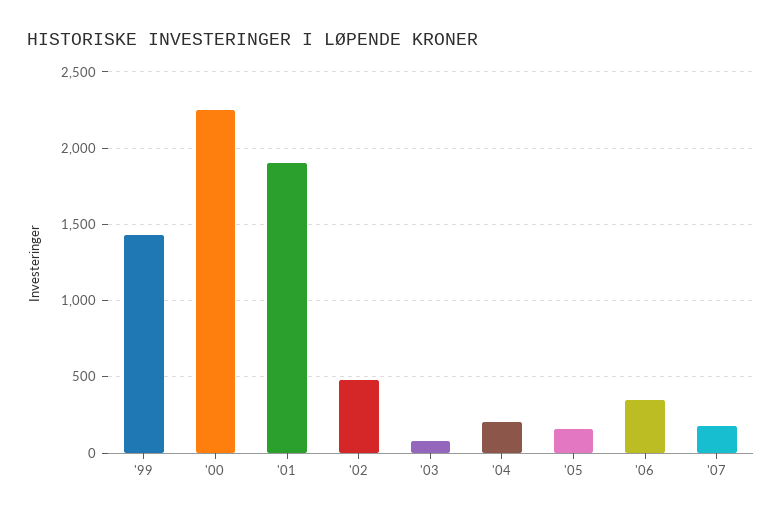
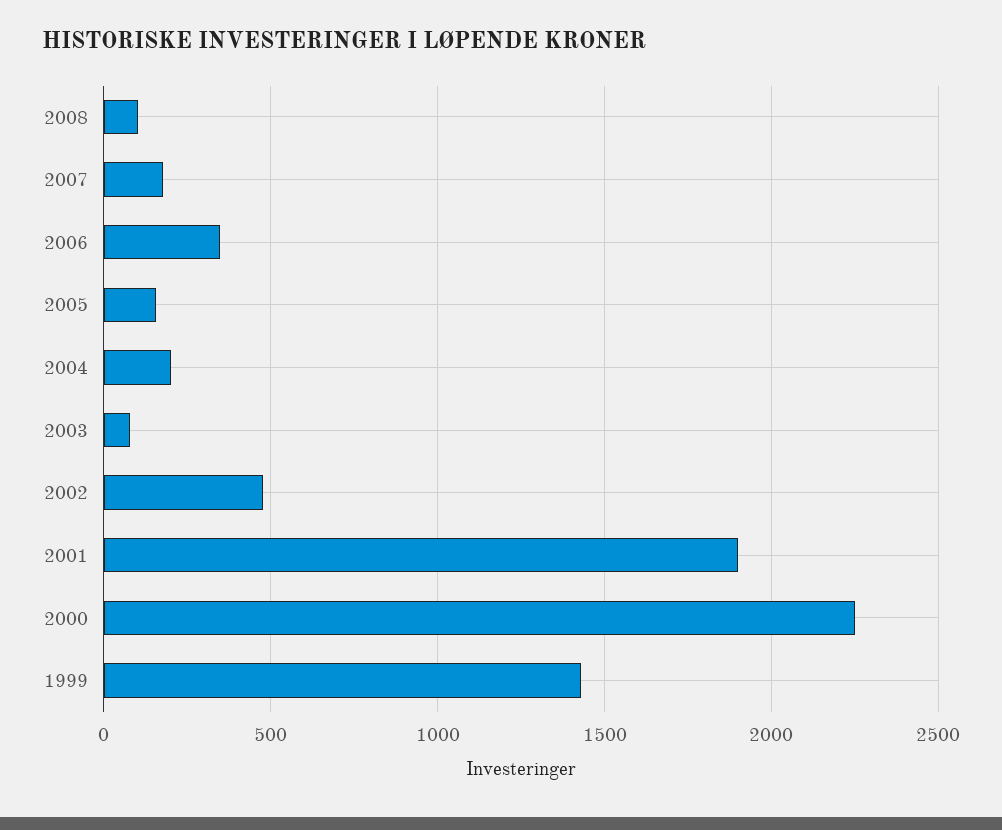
2008: none -> 100

